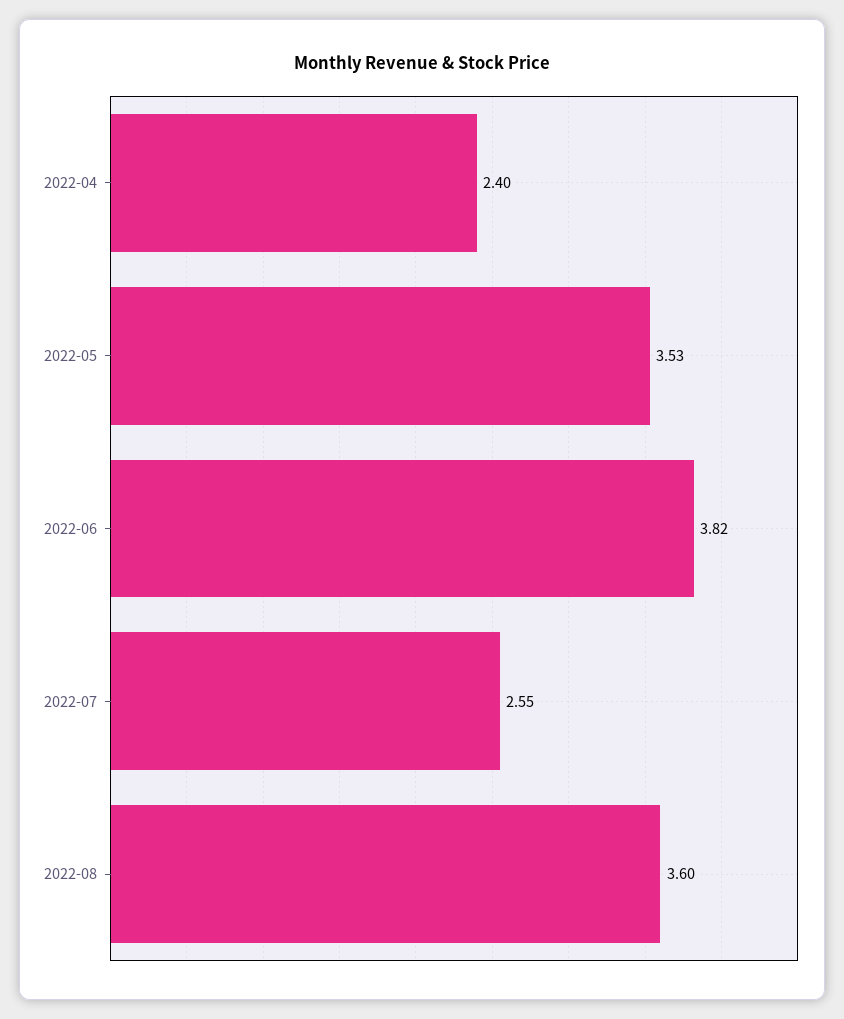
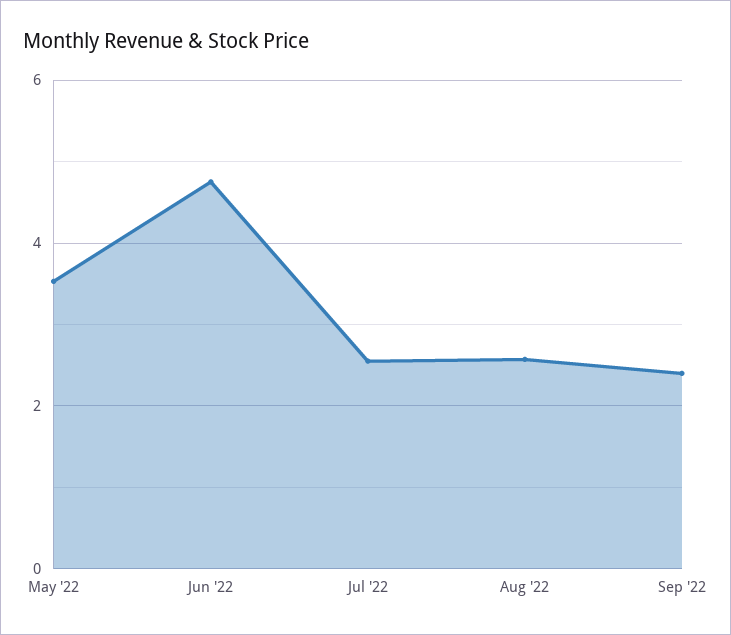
2022-04: 2.4 -> none
2022-06: 3.82 -> 4.8
2022-08: 3.6 -> 2.6
Sep '22: none -> 2.4

